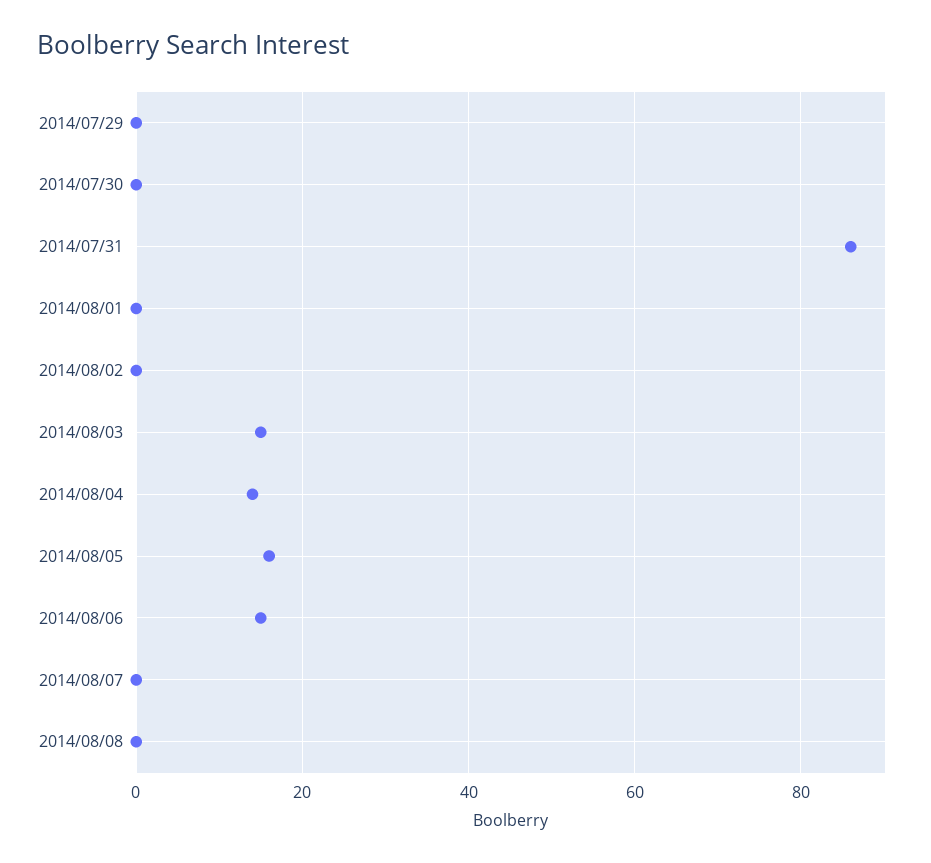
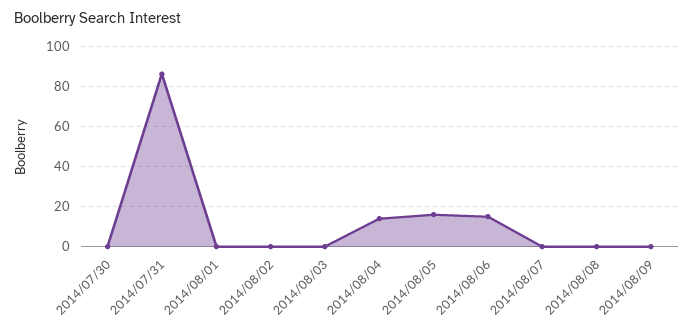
2014/07/29: 0 -> none
2014/08/03: 15 -> 0
2014/08/09: none -> 0

